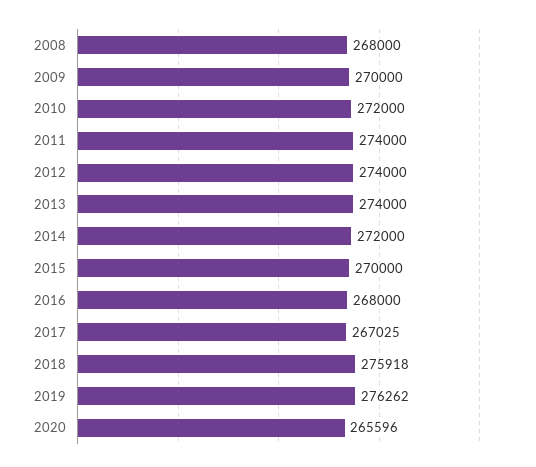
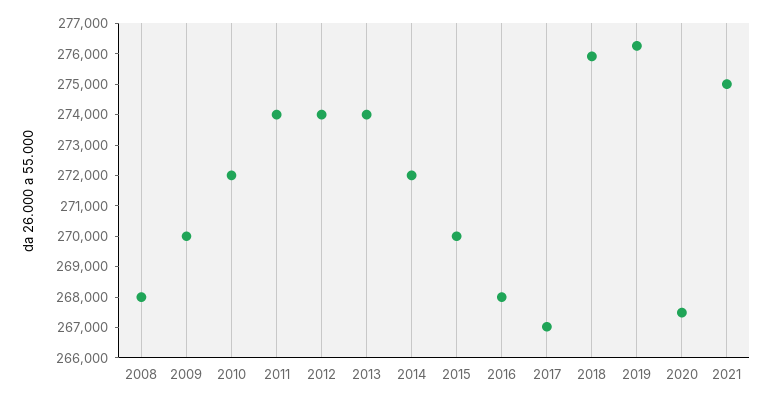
2020: 265596 -> 267500
2021: none -> 275000

